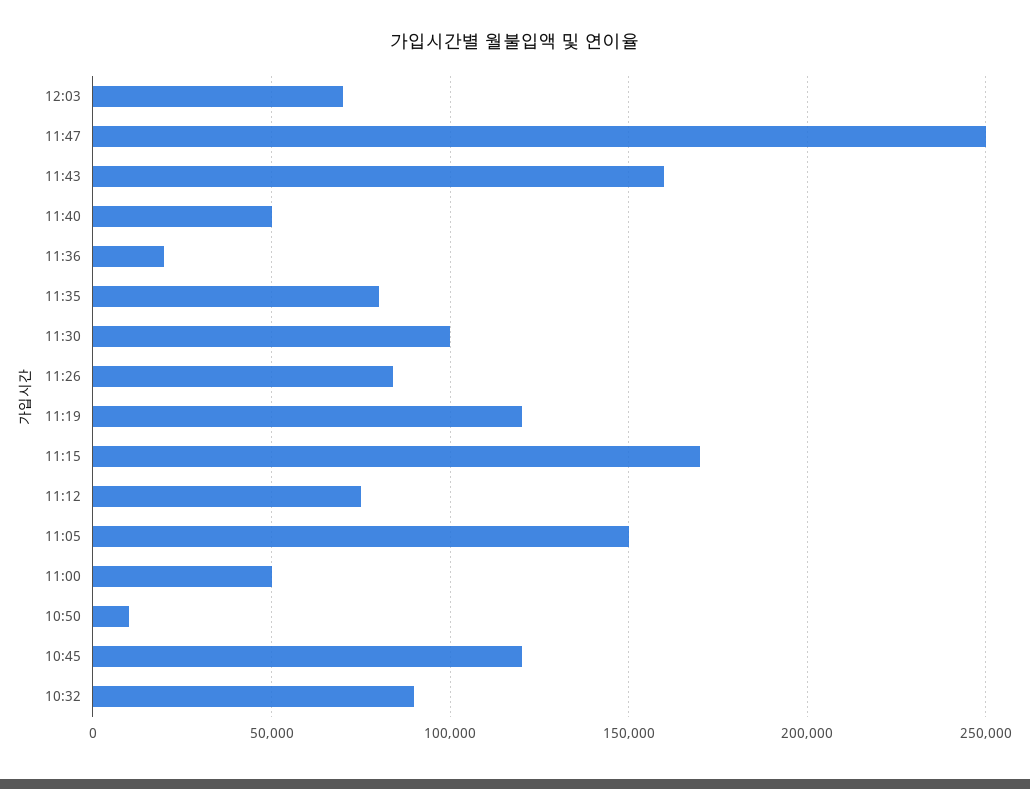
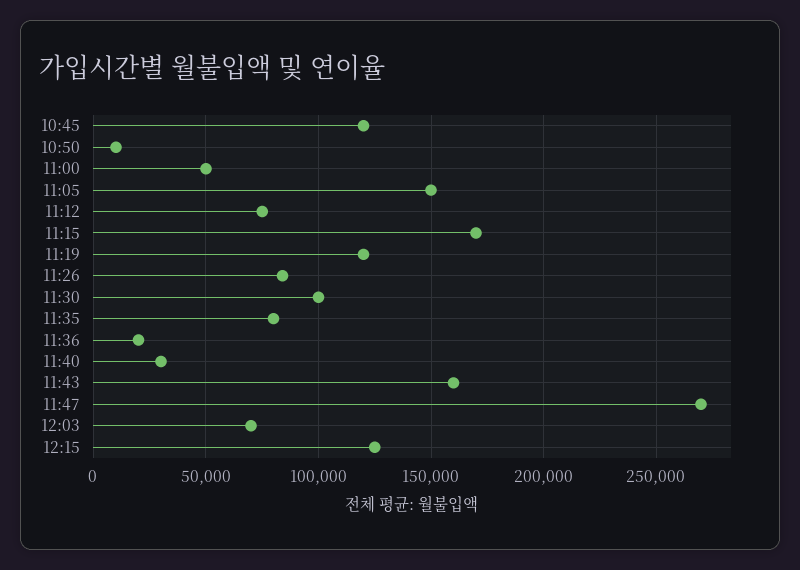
11:47: 250000 -> 270000
11:40: 50000 -> 30000
10:32: 90000 -> none
12:15: none -> 125000

